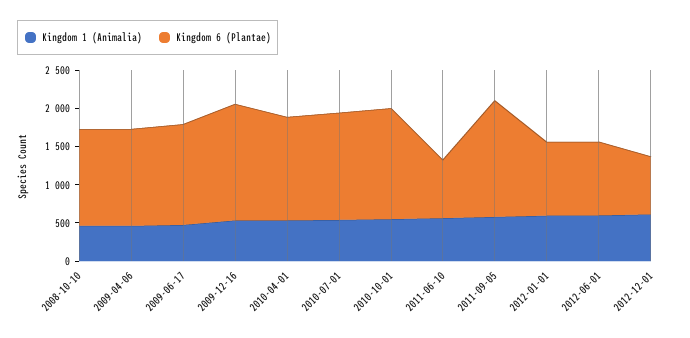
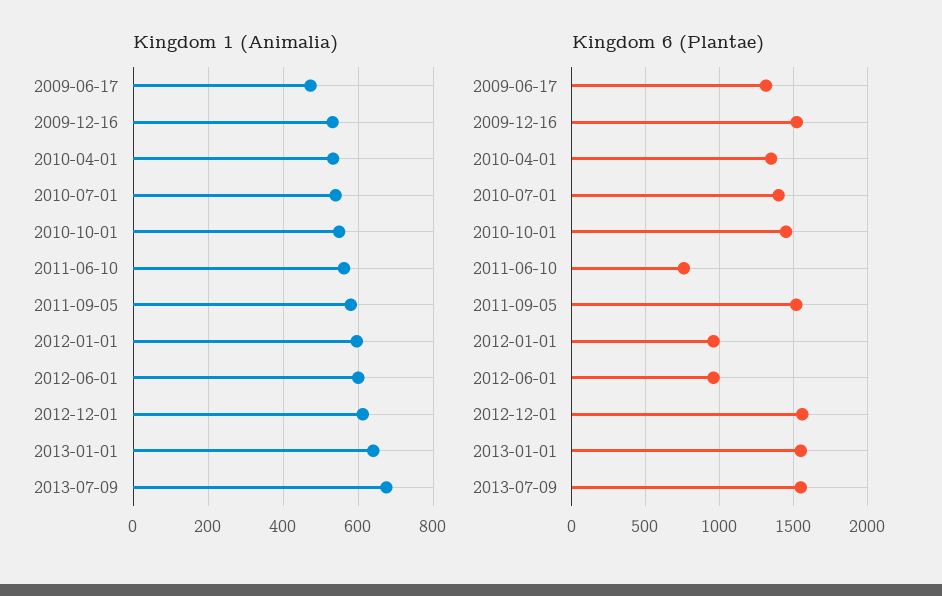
Kingdom 1 (Animalia), 2008-10-10: 500 -> none
Kingdom 6 (Plantae), 2008-10-10: 1250 -> none
Kingdom 1 (Animalia), 2009-04-06: 500 -> none
Kingdom 6 (Plantae), 2009-04-06: 1250 -> none
Kingdom 6 (Plantae), 2012-12-01: 750 -> 1550
Kingdom 1 (Animalia), 2013-01-01: none -> 640
Kingdom 1 (Animalia), 2013-07-09: none -> 680
Kingdom 6 (Plantae), 2013-01-01: none -> 1550
Kingdom 6 (Plantae), 2013-07-09: none -> 1550

